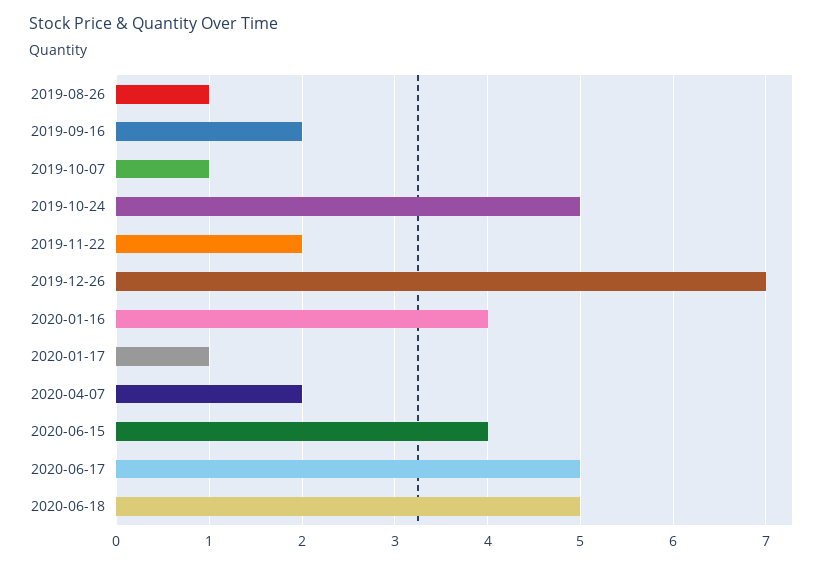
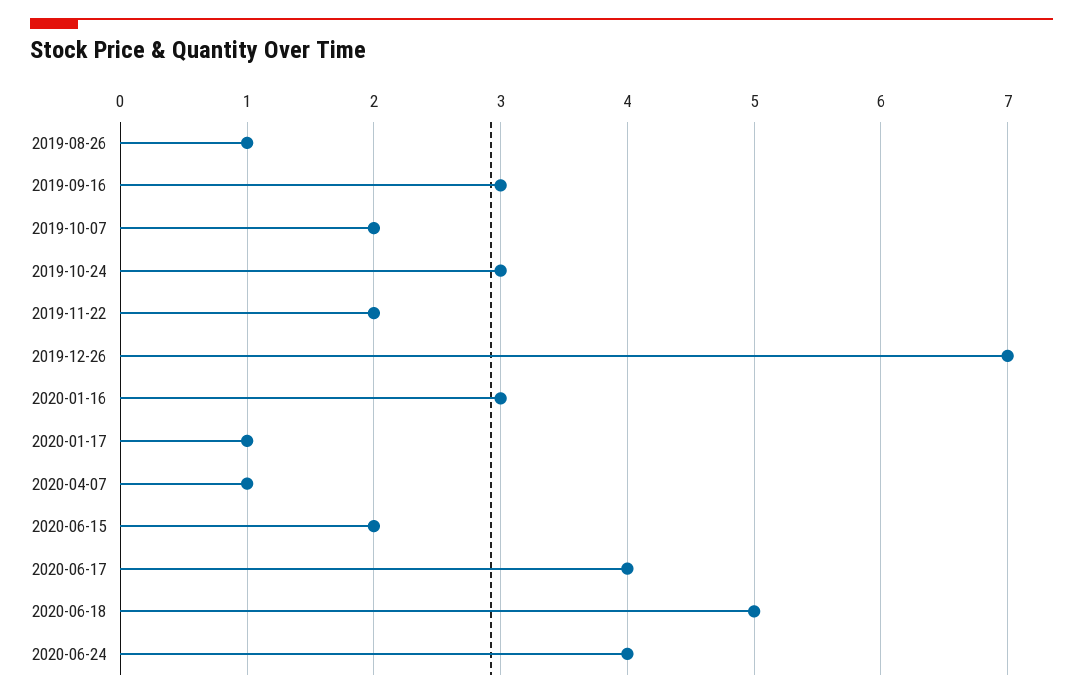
2019-09-16: 2 -> 3
2019-10-07: 1 -> 2
2019-10-24: 5 -> 3
2020-01-16: 4 -> 3
2020-04-07: 2 -> 1
2020-06-15: 4 -> 2
2020-06-17: 5 -> 4
2020-06-24: none -> 4

